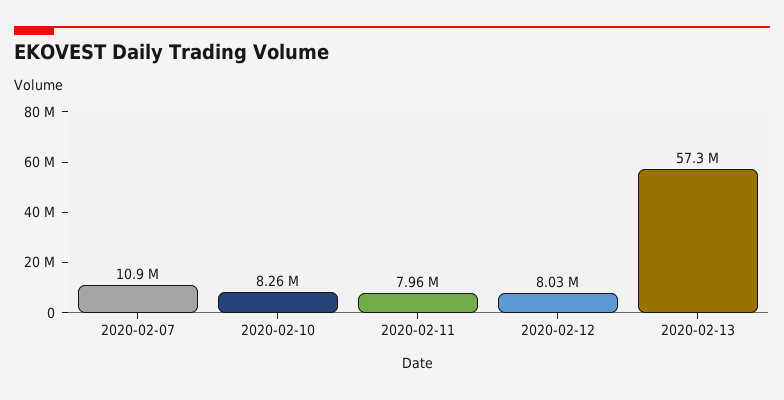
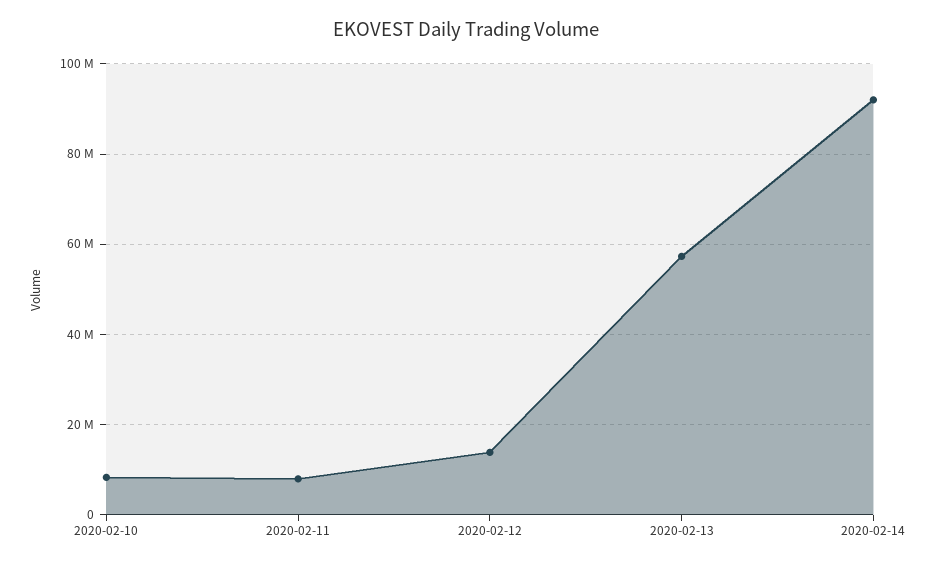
2020-02-07: 10900000 -> none
2020-02-12: 8030000 -> 14000000
2020-02-14: none -> 92000000

